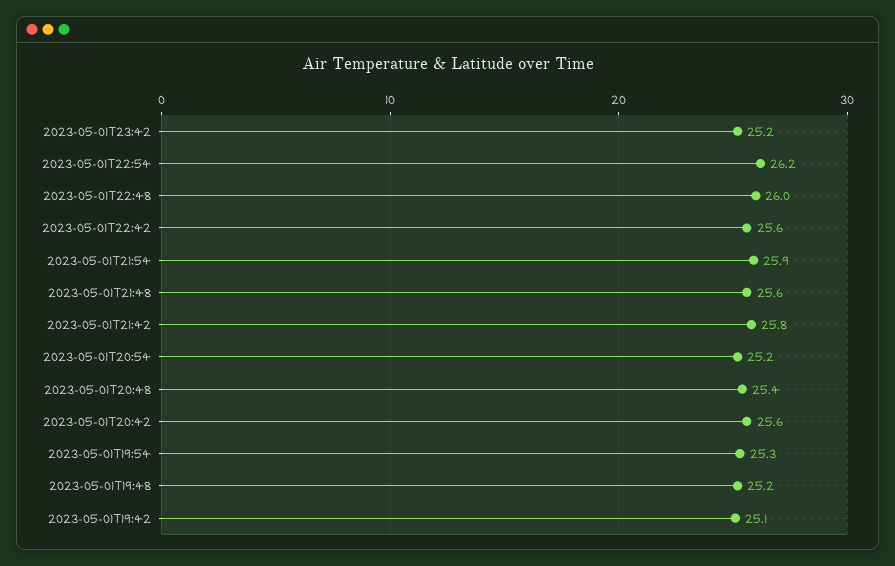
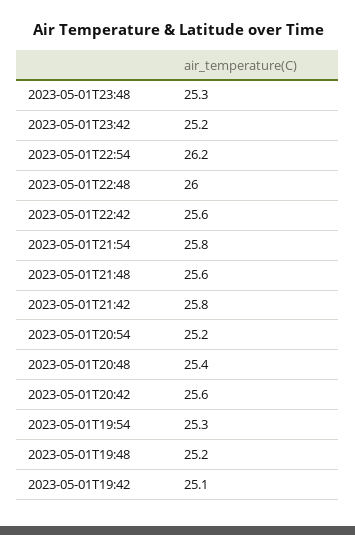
2023-05-01T21:54: 25.9 -> 25.8
2023-05-01T23:48: none -> 25.3

